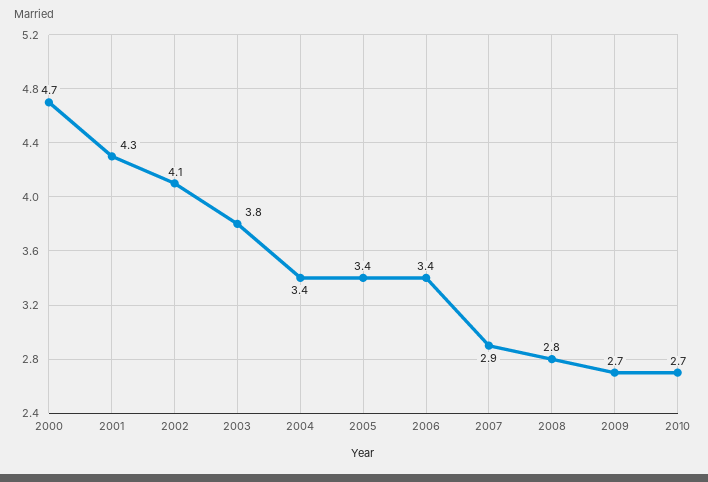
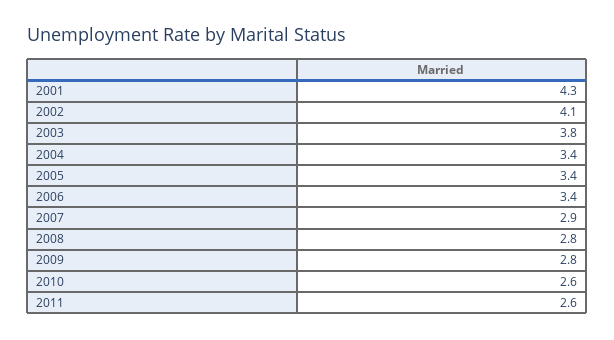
2000: 4.7 -> none
2009: 2.7 -> 2.8
2010: 2.7 -> 2.6
2011: none -> 2.6

